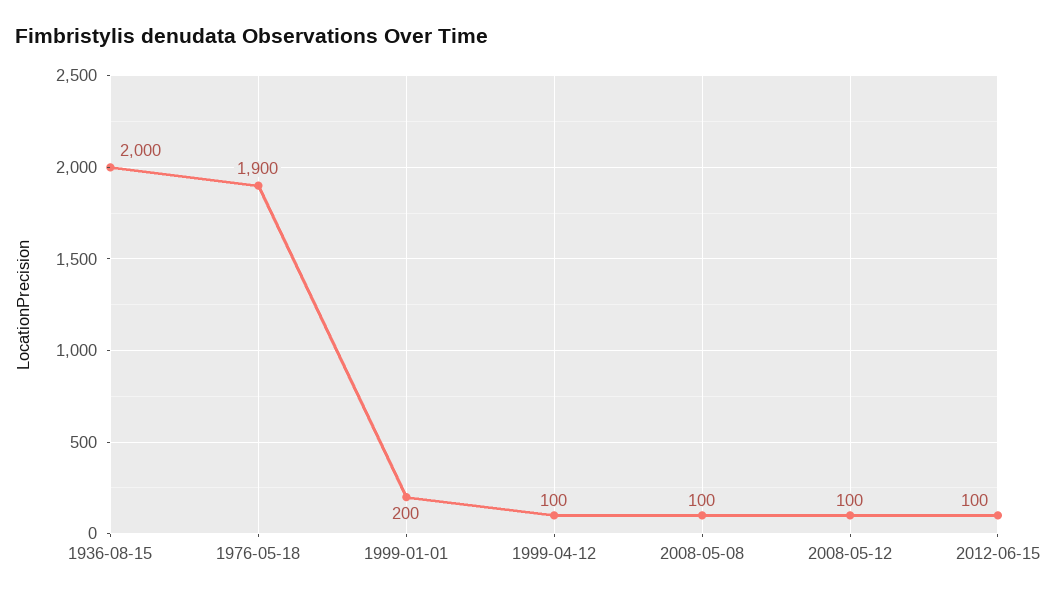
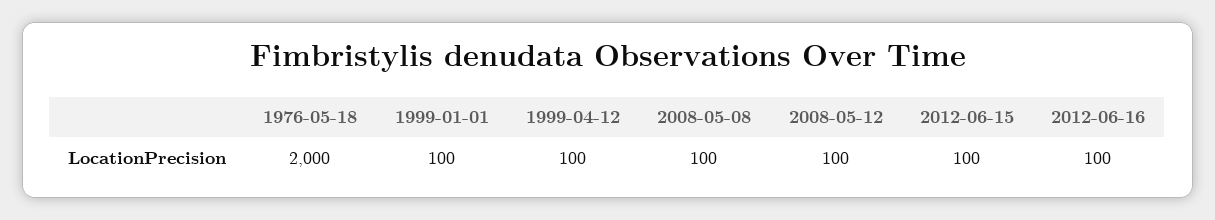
1936-08-15: 2000 -> none
1976-05-18: 1900 -> 2000
1999-01-01: 200 -> 100
2012-06-16: none -> 100

